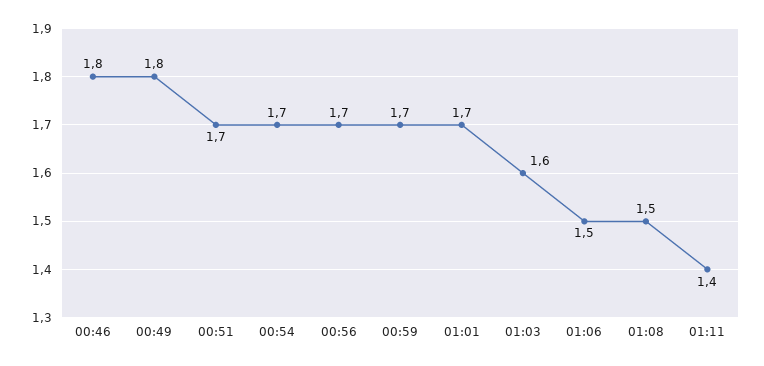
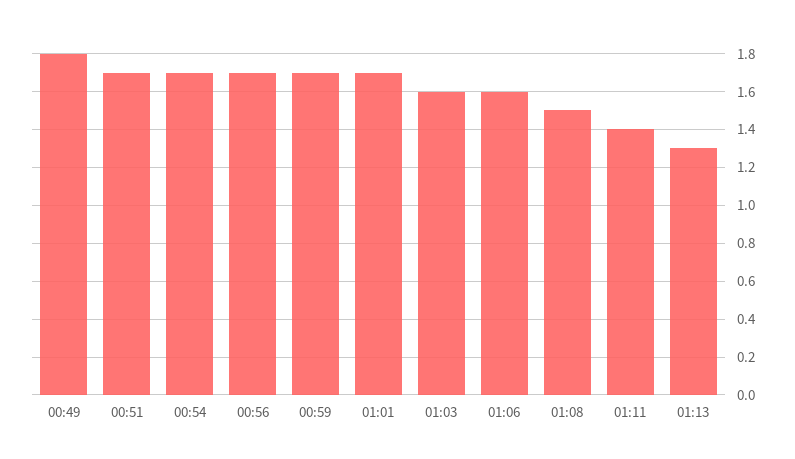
00:46: 1.8 -> none
01:06: 1.5 -> 1.6
01:13: none -> 1.3

